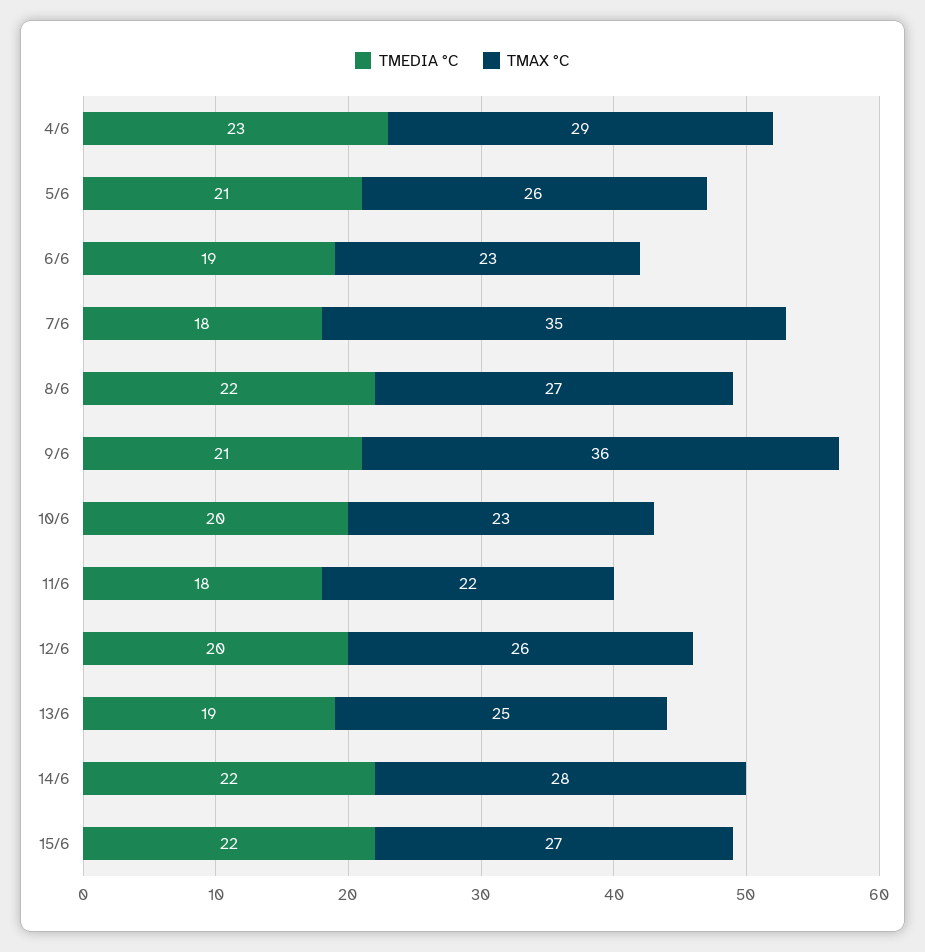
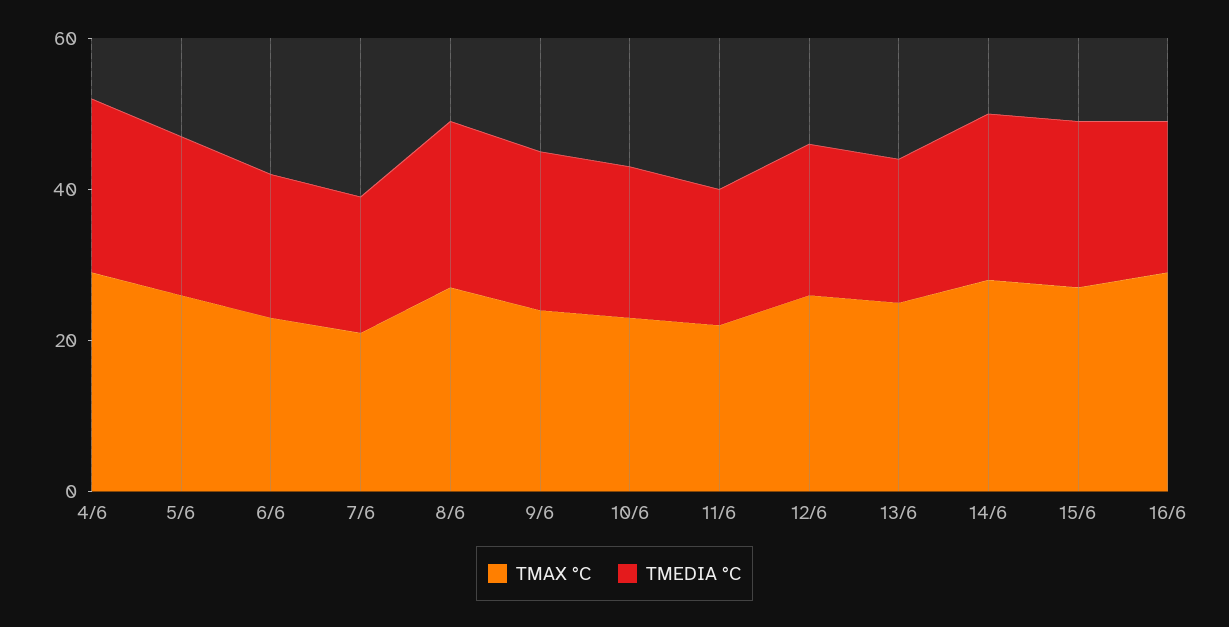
TMAX °C, 7/6: 35 -> 20
TMAX °C, 9/6: 36 -> 25
TMAX °C, 16/6: none -> 30
TMEDIA °C, 16/6: none -> 20

